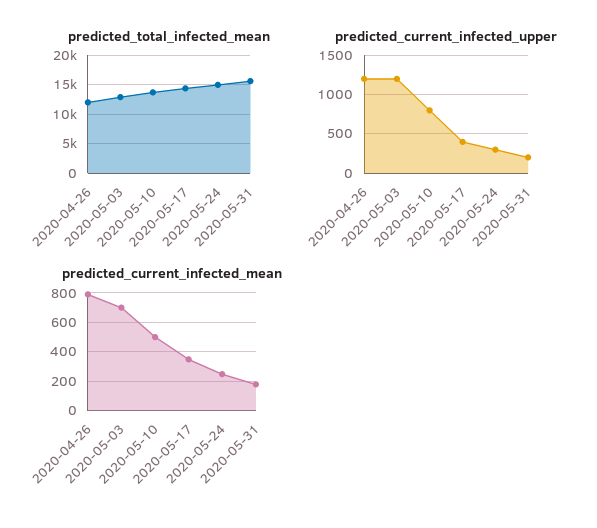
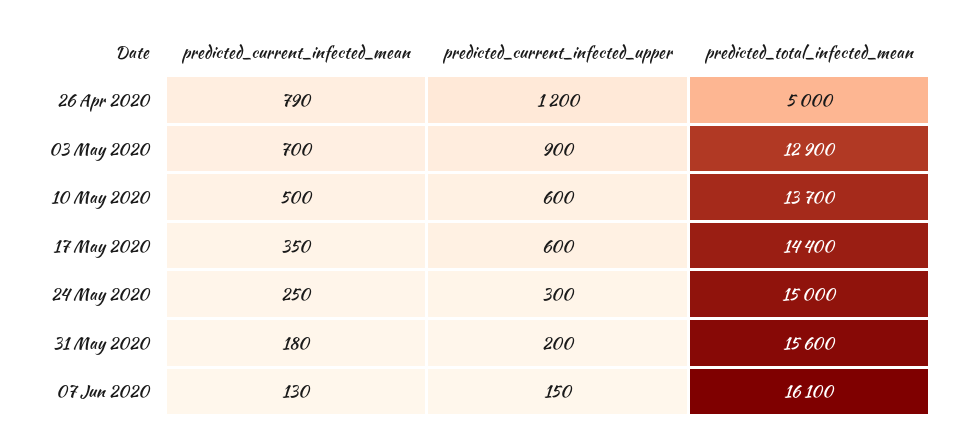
predicted_total_infected_mean, 2020-04-26: 12500 -> 5000
predicted_current_infected_upper, 2020-05-03: 1200 -> 900
predicted_current_infected_upper, 2020-05-10: 800 -> 600
predicted_current_infected_upper, 2020-05-17: 400 -> 600
predicted_current_infected_mean, 07 Jun 2020: none -> 130
predicted_current_infected_upper, 07 Jun 2020: none -> 150
predicted_total_infected_mean, 07 Jun 2020: none -> 16100

